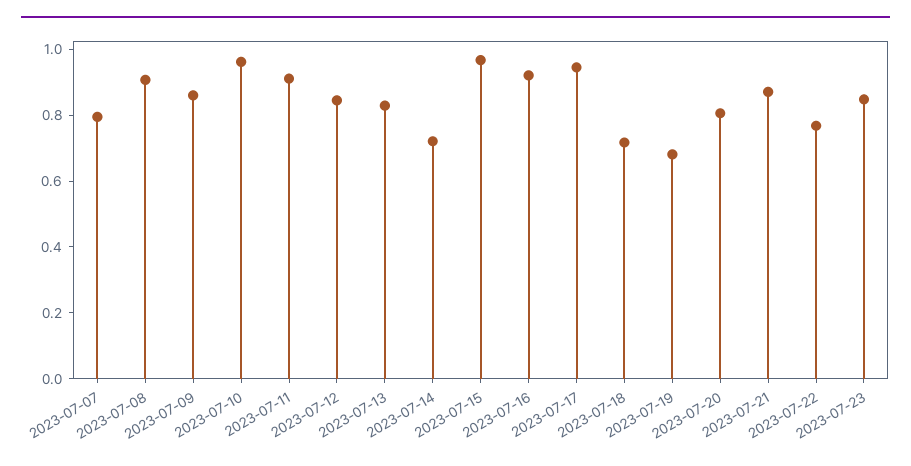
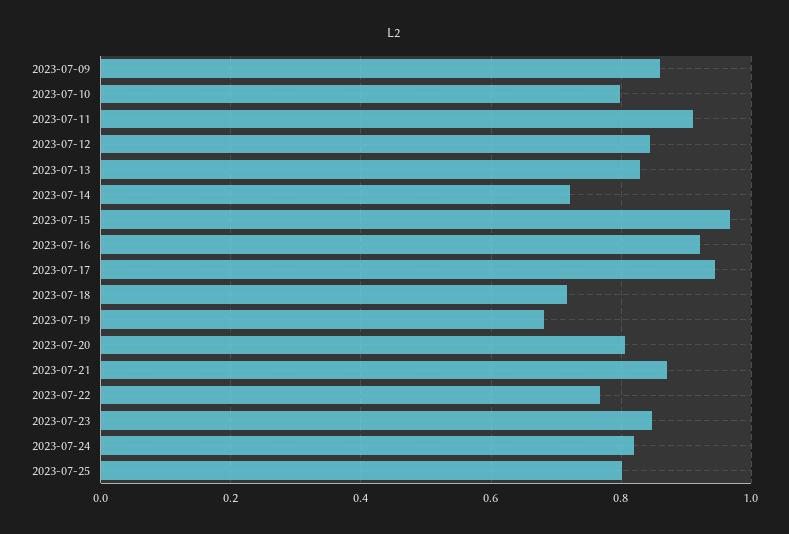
2023-07-07: 0.8 -> none
2023-07-08: 0.9 -> none
2023-07-10: 0.95 -> 0.8
2023-07-24: none -> 0.82
2023-07-25: none -> 0.8

